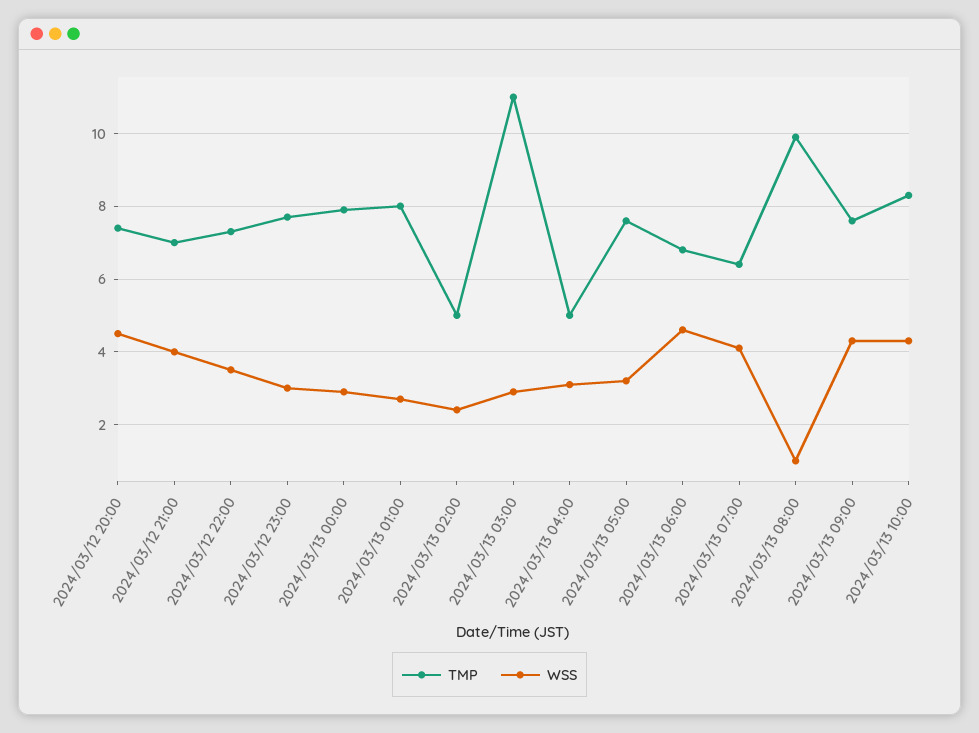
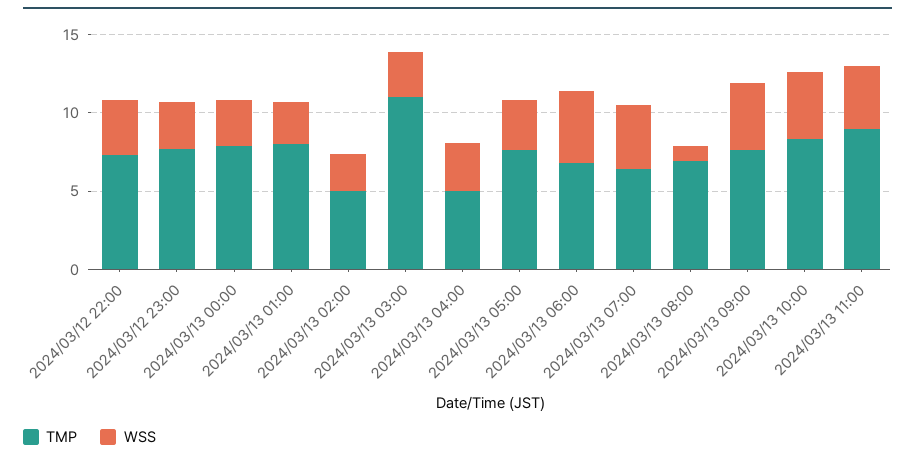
TMP, 2024/03/12 20:00: 7.5 -> none
WSS, 2024/03/12 20:00: 4.5 -> none
TMP, 2024/03/12 21:00: 7 -> none
WSS, 2024/03/12 21:00: 4 -> none
TMP, 2024/03/13 08:00: 10 -> 7
TMP, 2024/03/13 11:00: none -> 9
WSS, 2024/03/13 11:00: none -> 4

